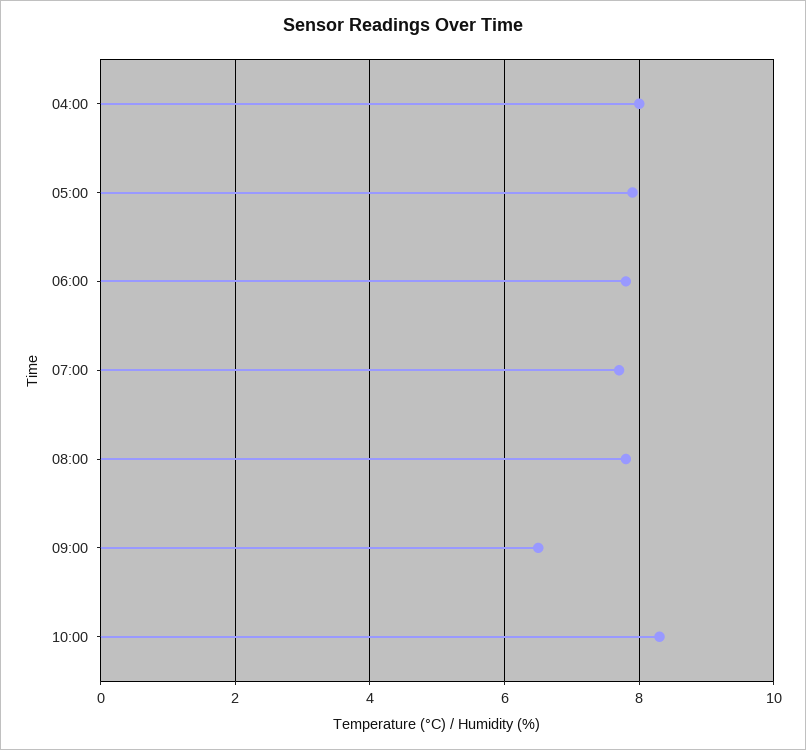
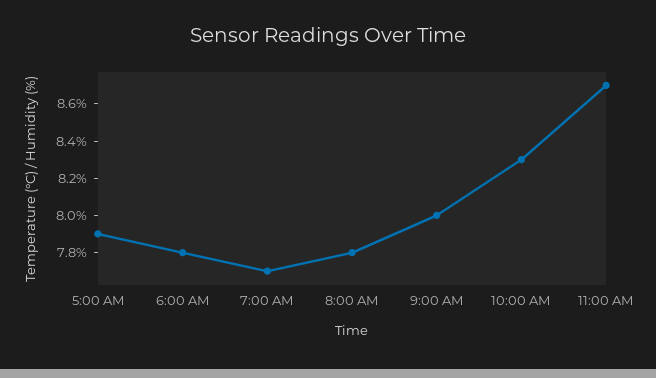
04:00: 8 -> none
09:00: 6.5 -> 8
11:00 AM: none -> 8.7

